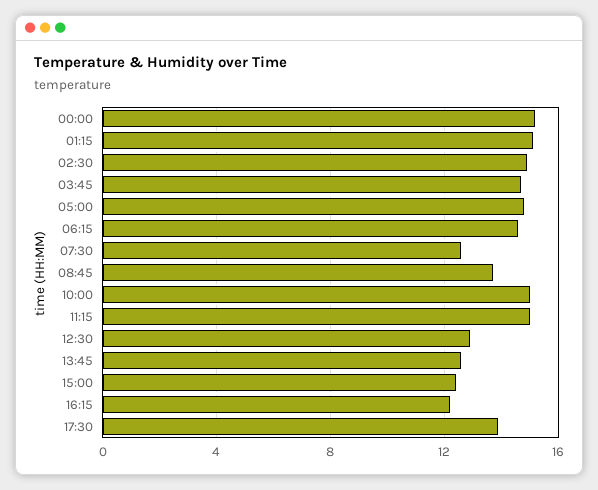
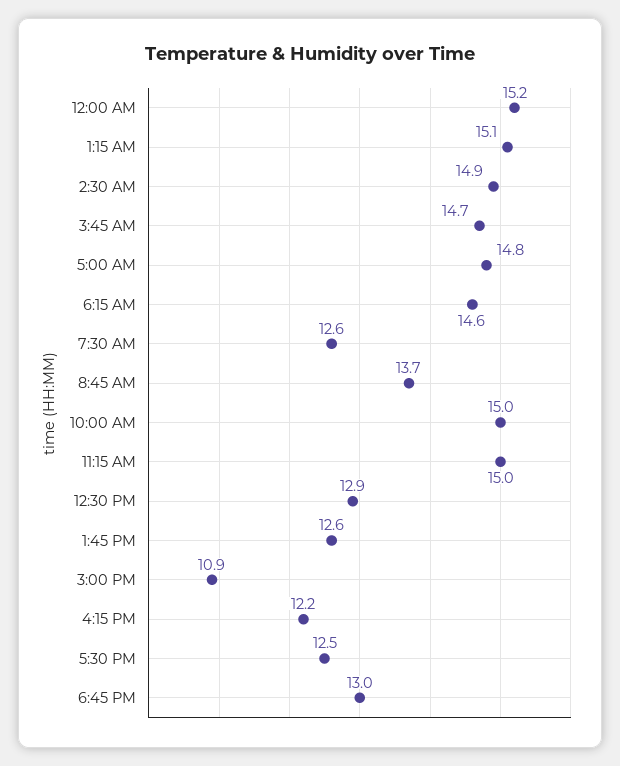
15:00: 12.5 -> 10.9
17:30: 14 -> 12.5
6:45 PM: none -> 13

